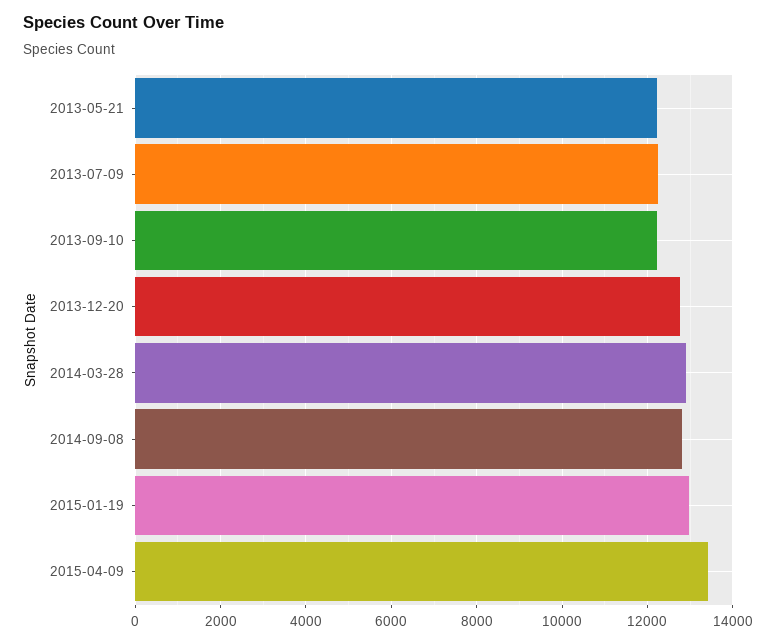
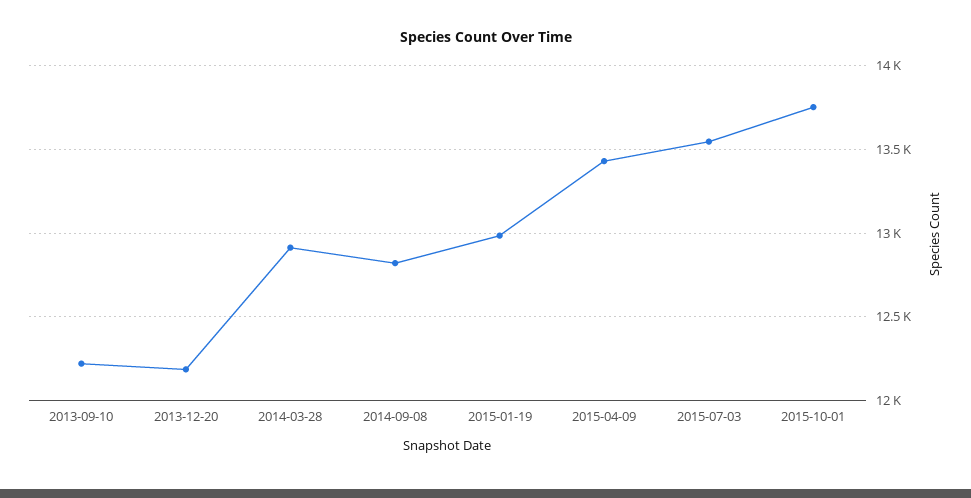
2013-05-21: 12200 -> none
2013-07-09: 12200 -> none
2013-12-20: 12800 -> 12200
2015-07-03: none -> 13550
2015-10-01: none -> 13750

